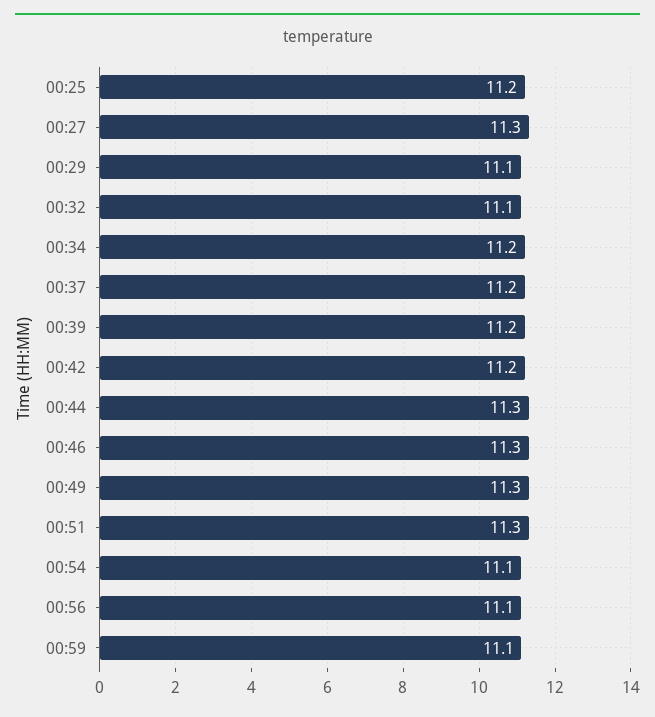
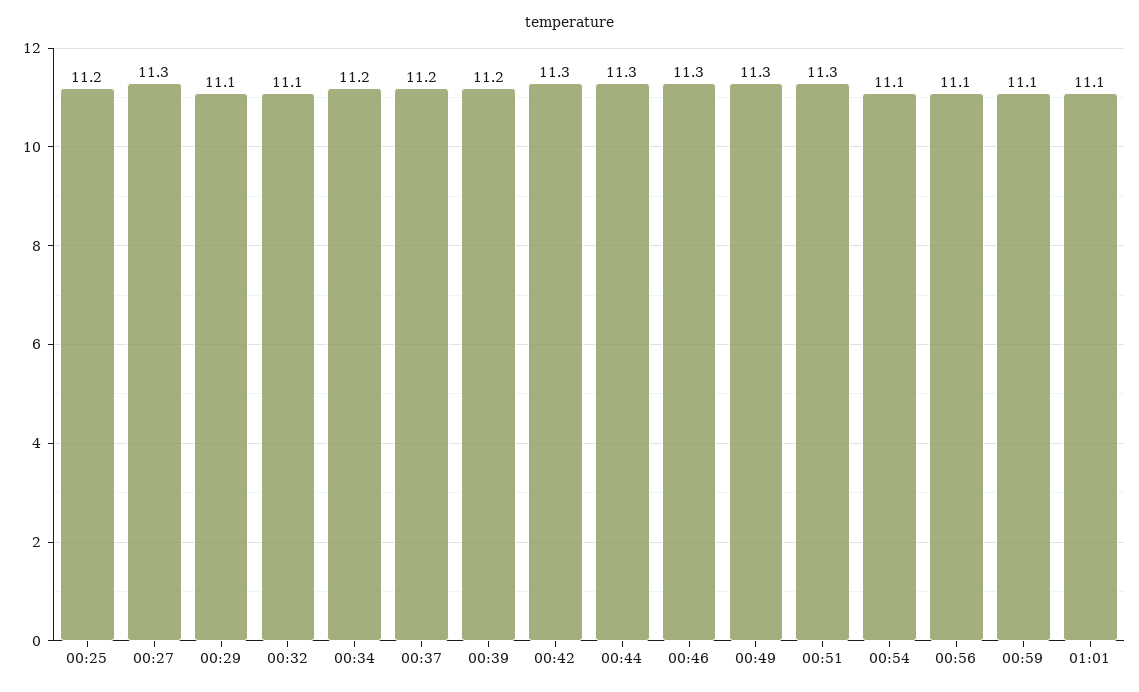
00:42: 11.2 -> 11.3
01:01: none -> 11.1

